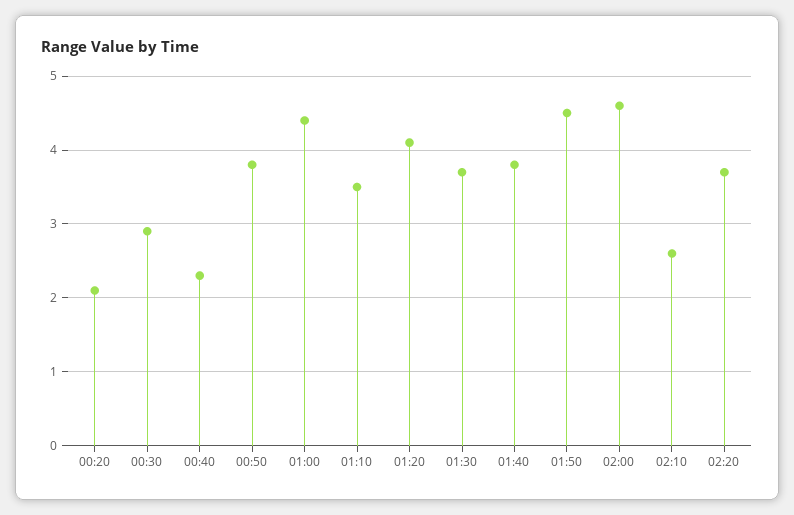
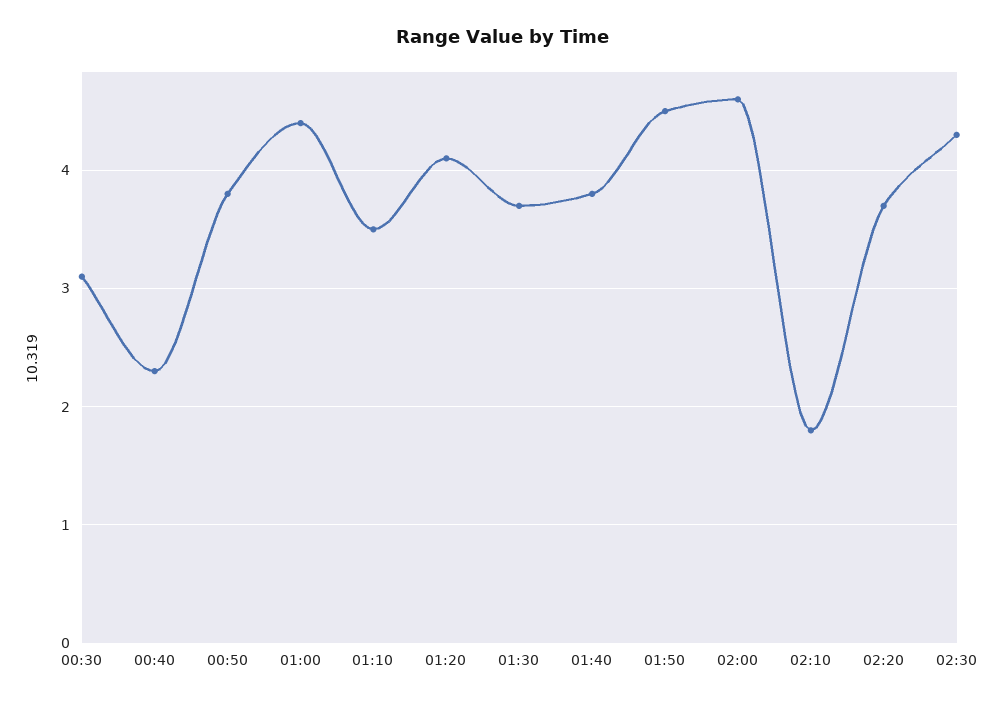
00:20: 2.1 -> none
00:30: 2.9 -> 3.1
02:10: 2.6 -> 1.8
02:30: none -> 4.3

